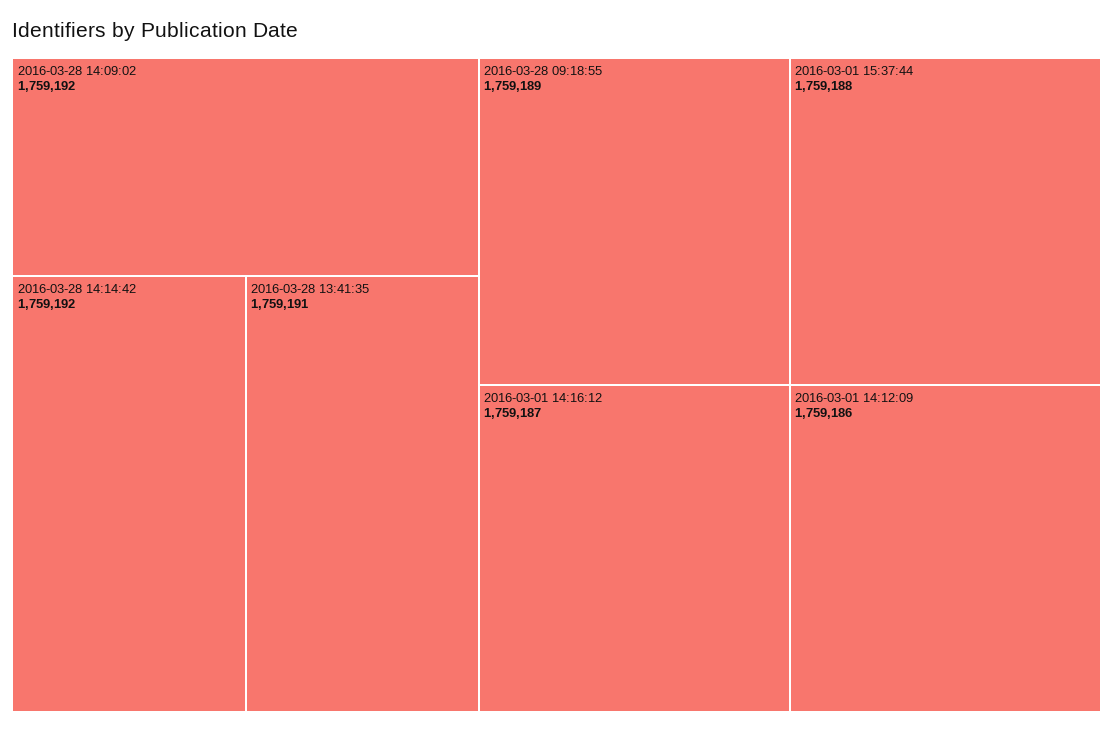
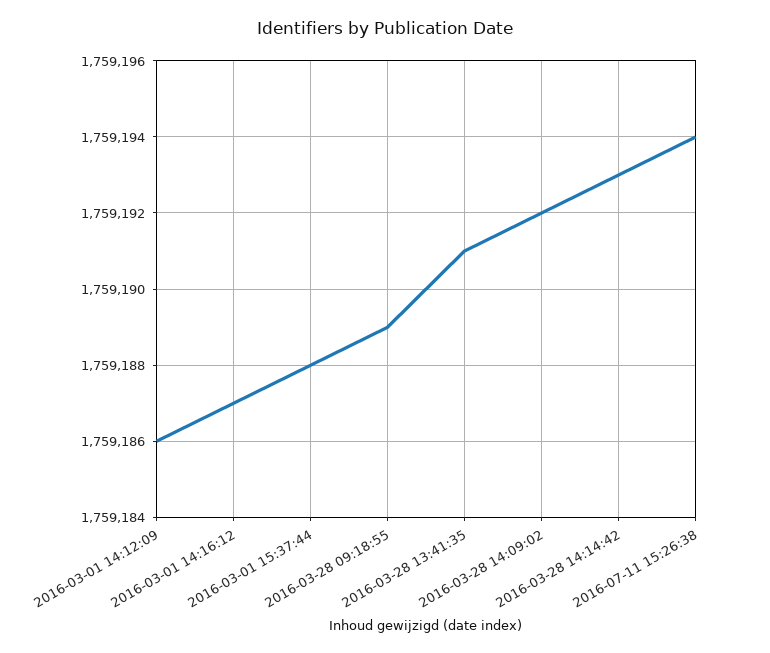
2016-03-28 14:14:42: 1759192 -> 1759193
2016-07-11 15:26:38: none -> 1759194

